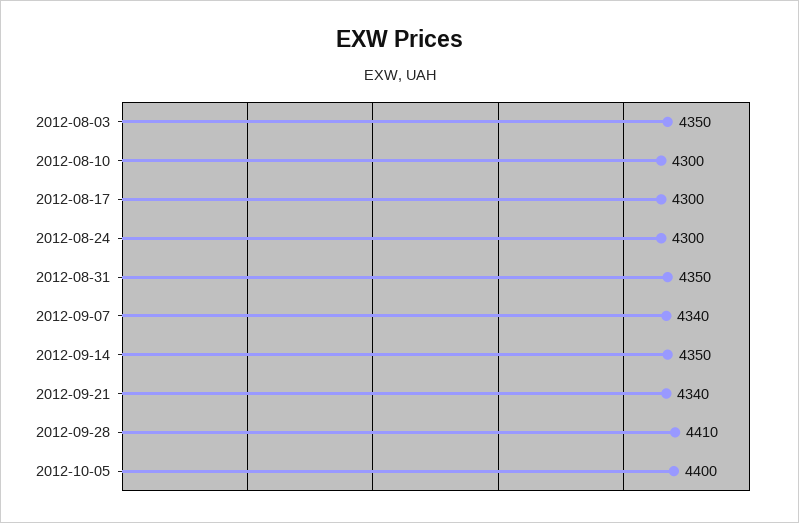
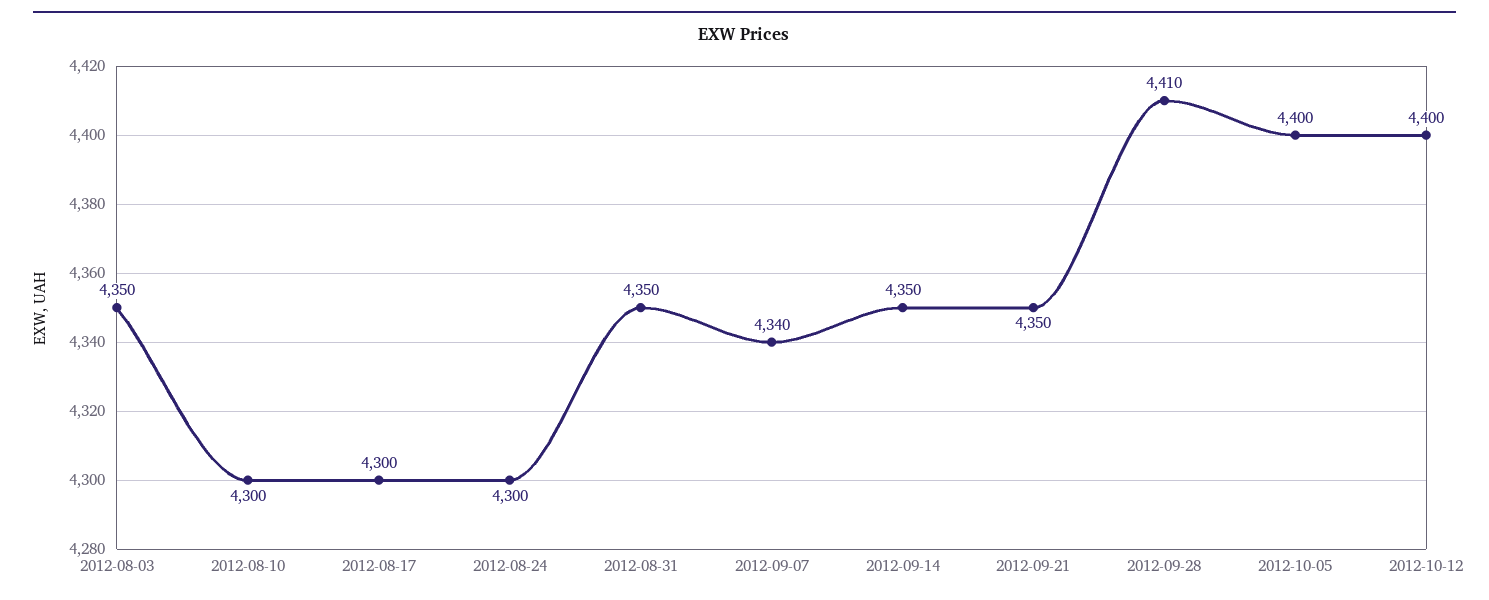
2012-09-21: 4340 -> 4350
2012-10-12: none -> 4400

